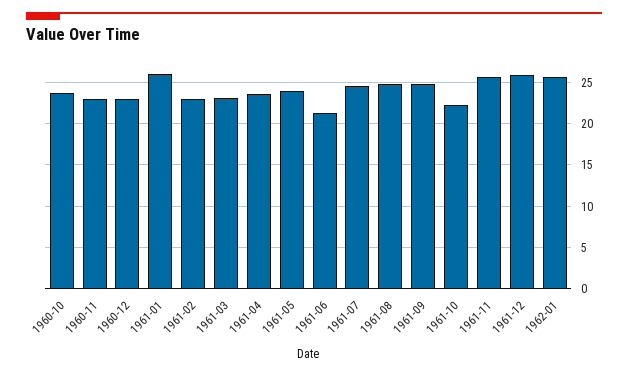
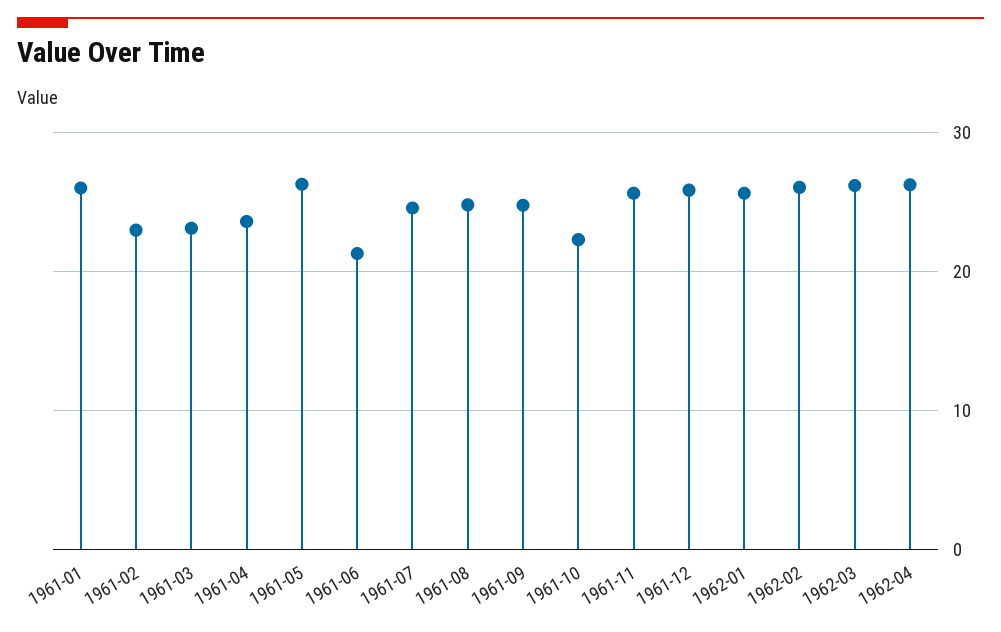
1960-10: 24 -> none
1960-11: 23 -> none
1960-12: 23 -> none
1961-05: 24 -> 26
1962-02: none -> 26
1962-03: none -> 26
1962-04: none -> 26

